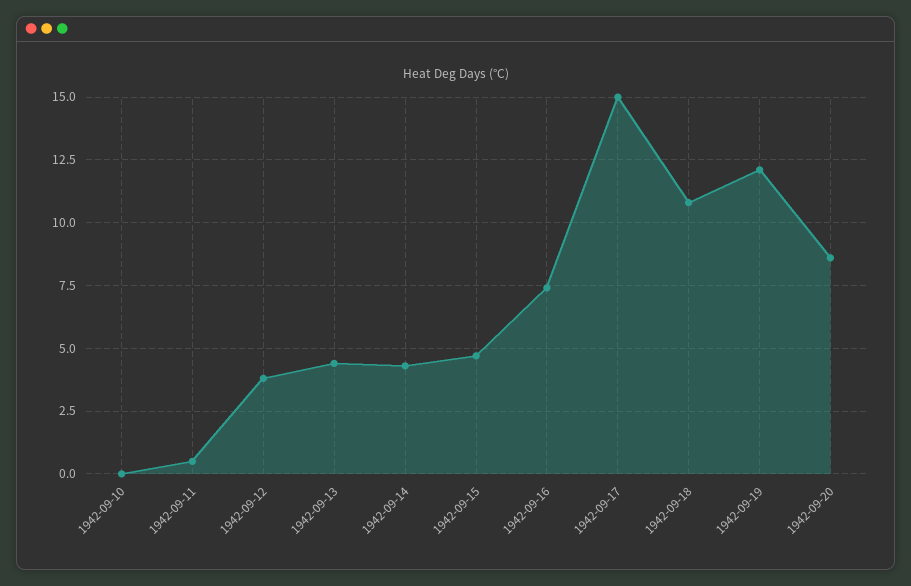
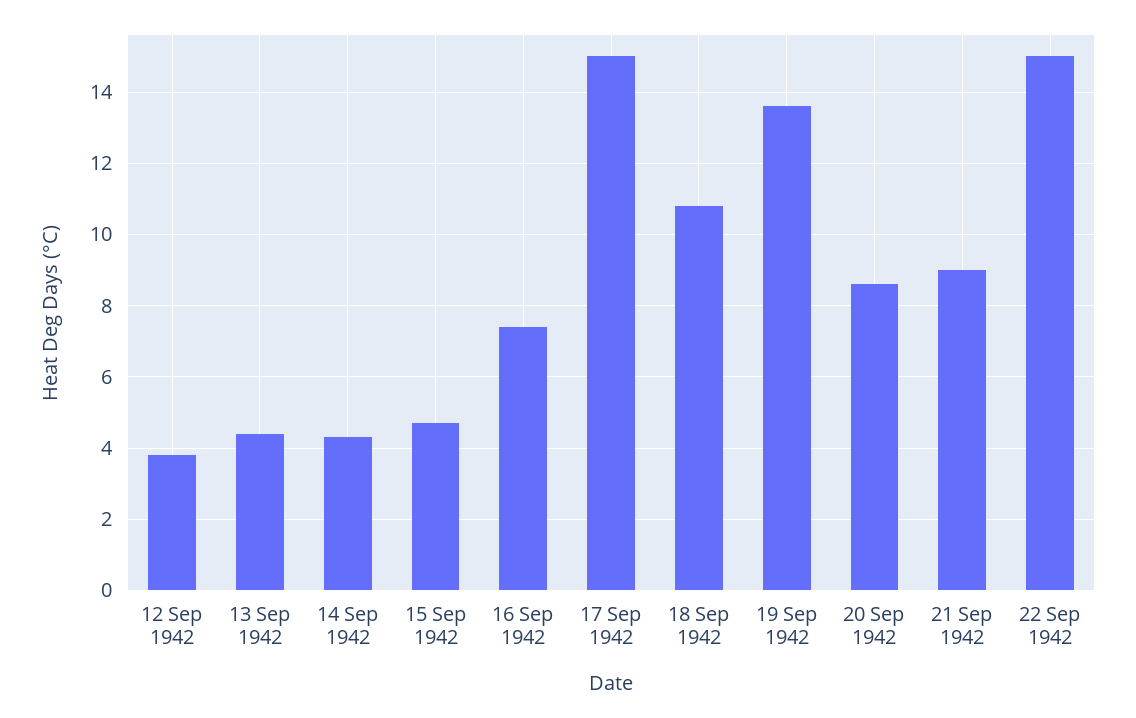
1942-09-10: 0 -> none
1942-09-11: 0.5 -> none
1942-09-19: 12 -> 13.5
21 Sep 1942: none -> 9
22 Sep 1942: none -> 15

